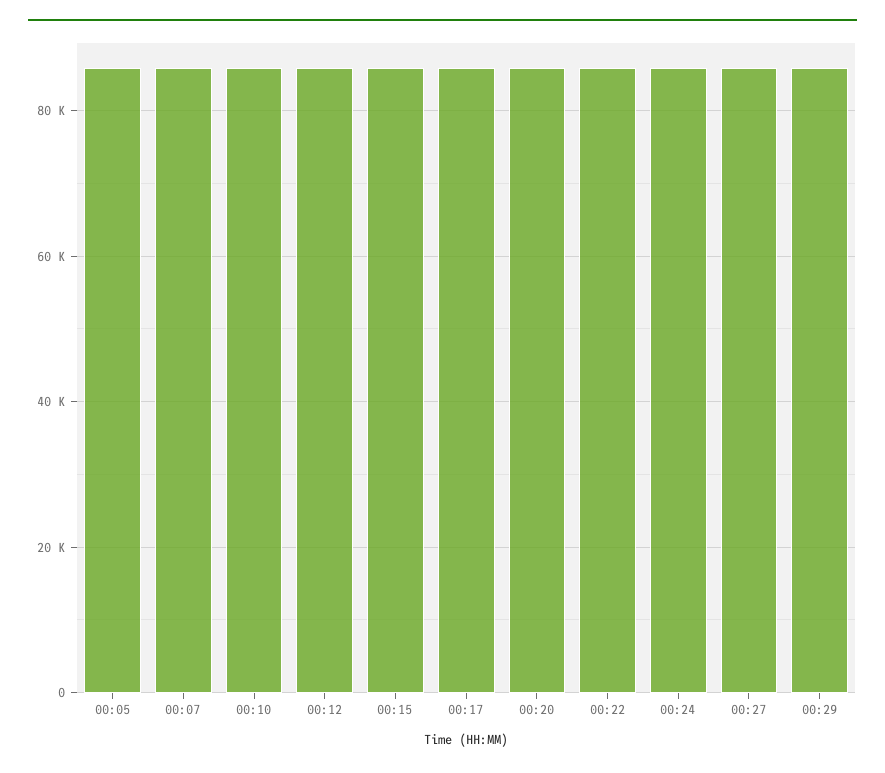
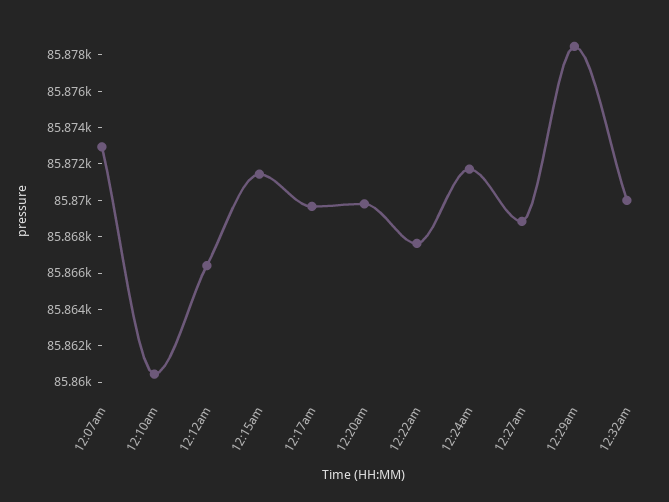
00:05: 86000 -> none
12:32am: none -> 85870

